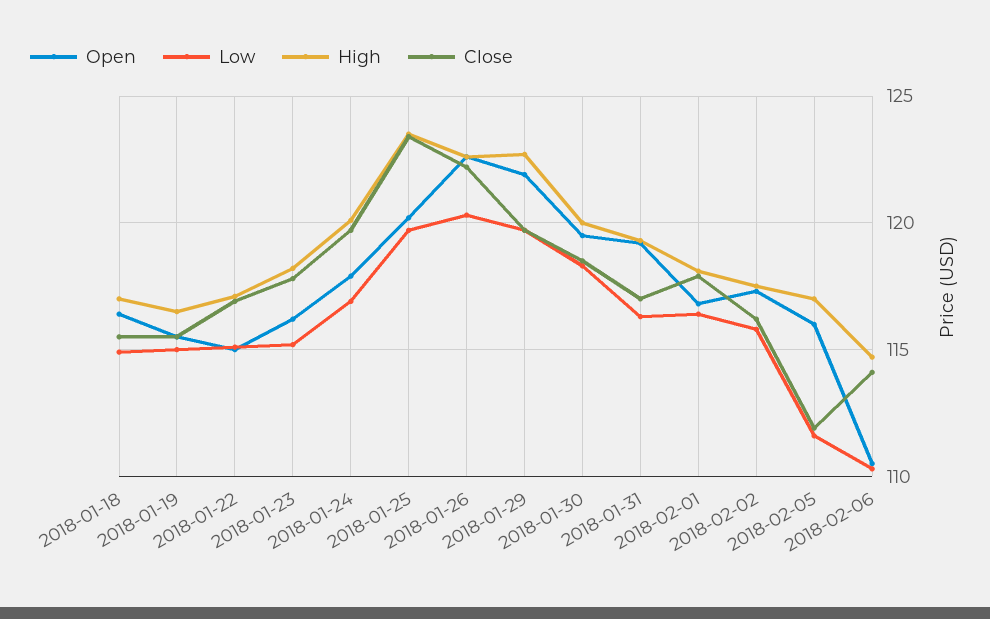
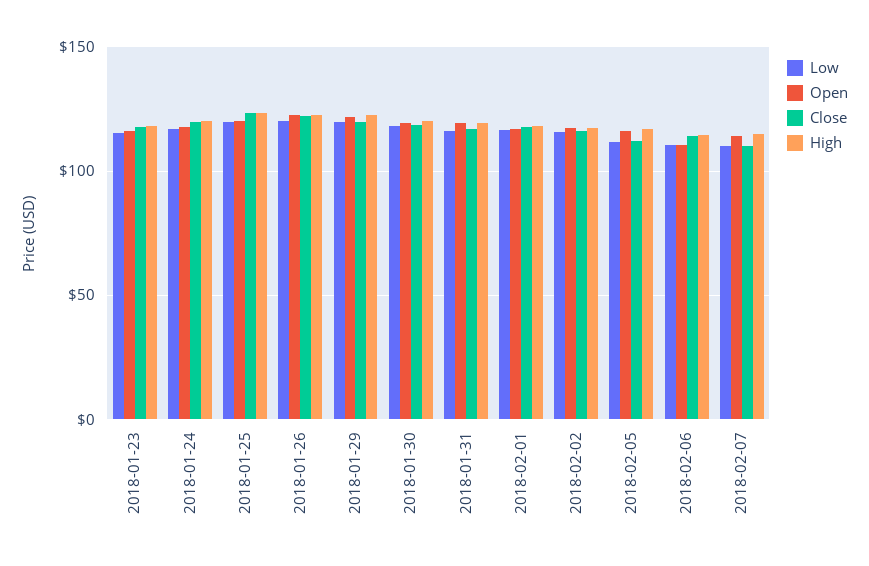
Open, 2018-01-18: 116.5 -> none
Low, 2018-01-18: 115 -> none
High, 2018-01-18: 117 -> none
Close, 2018-01-18: 115.5 -> none
Open, 2018-01-19: 115.5 -> none
Low, 2018-01-19: 115 -> none
High, 2018-01-19: 116.5 -> none
Close, 2018-01-19: 115.5 -> none
Open, 2018-01-22: 115 -> none
Low, 2018-01-22: 115 -> none
High, 2018-01-22: 117 -> none
Close, 2018-01-22: 117 -> none
Low, 2018-02-07: none -> 110
Open, 2018-02-07: none -> 115
Close, 2018-02-07: none -> 110
High, 2018-02-07: none -> 115

